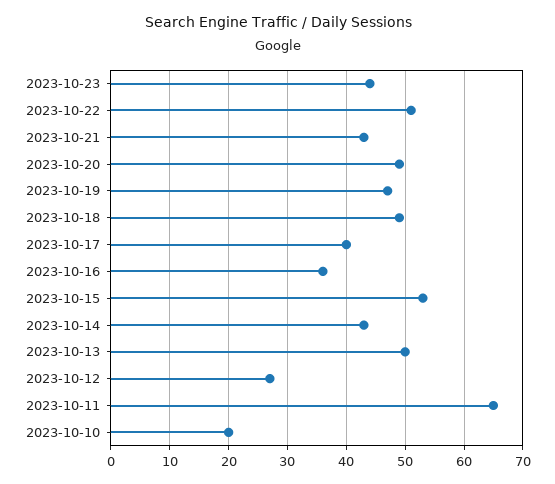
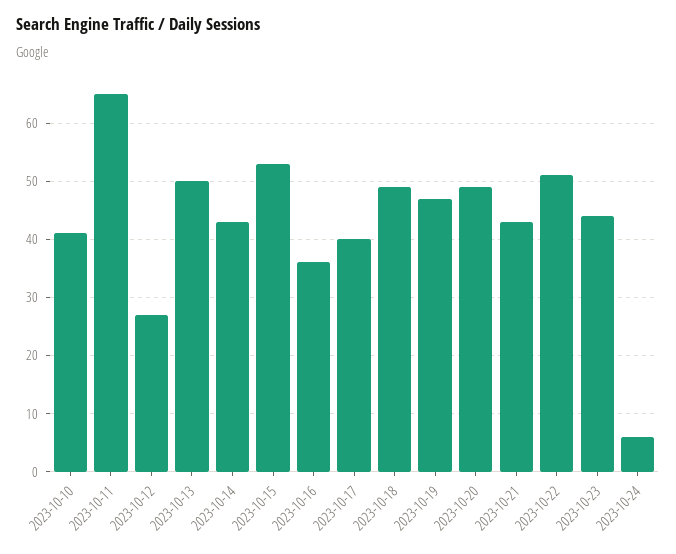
2023-10-10: 20 -> 40
2023-10-24: none -> 5

